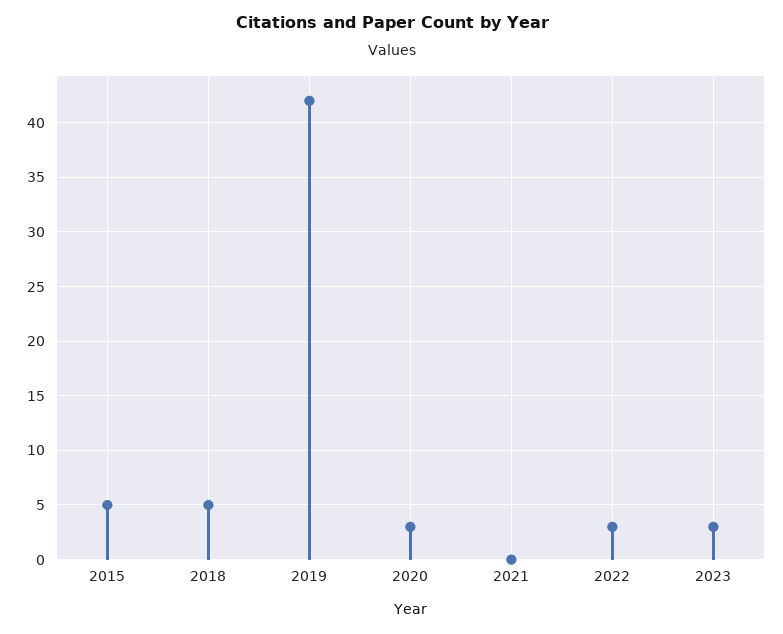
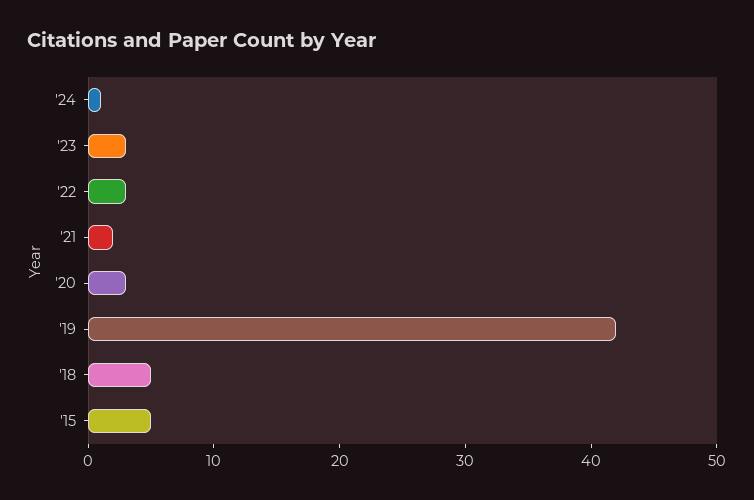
2021: 0 -> 2
'24: none -> 1

